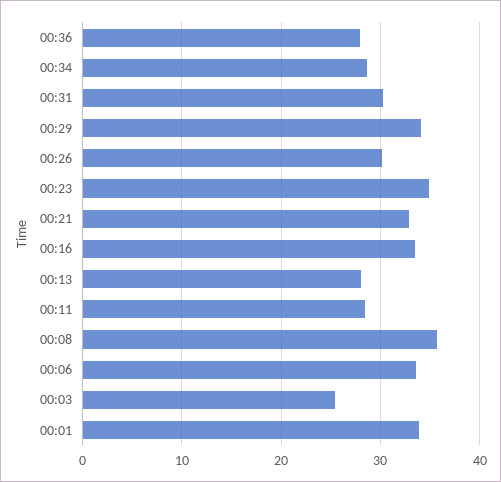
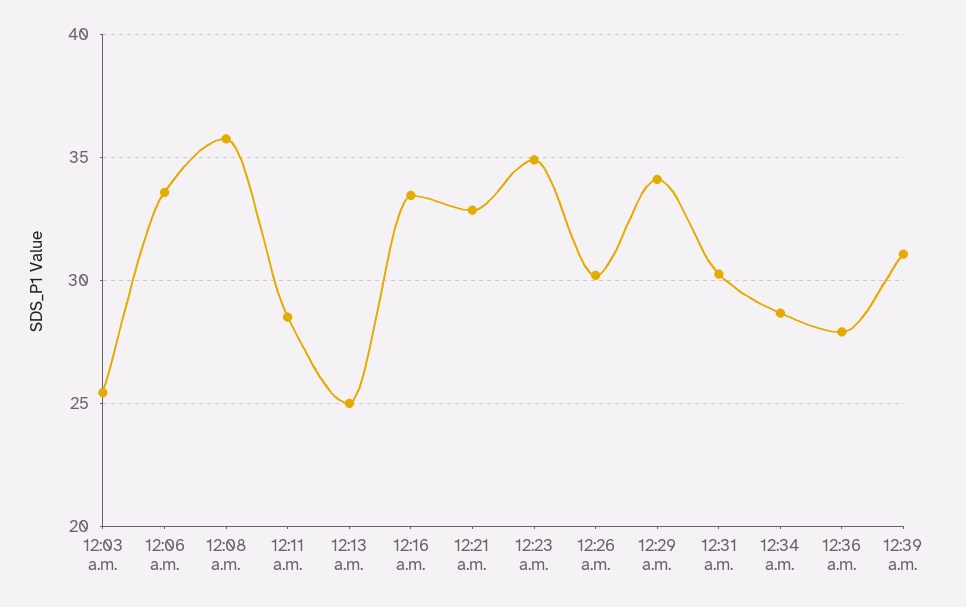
00:13: 28 -> 25
00:01: 34 -> none
12:39 a.m.: none -> 31

